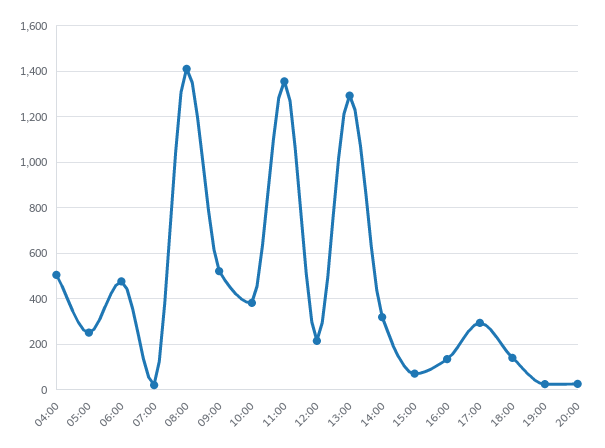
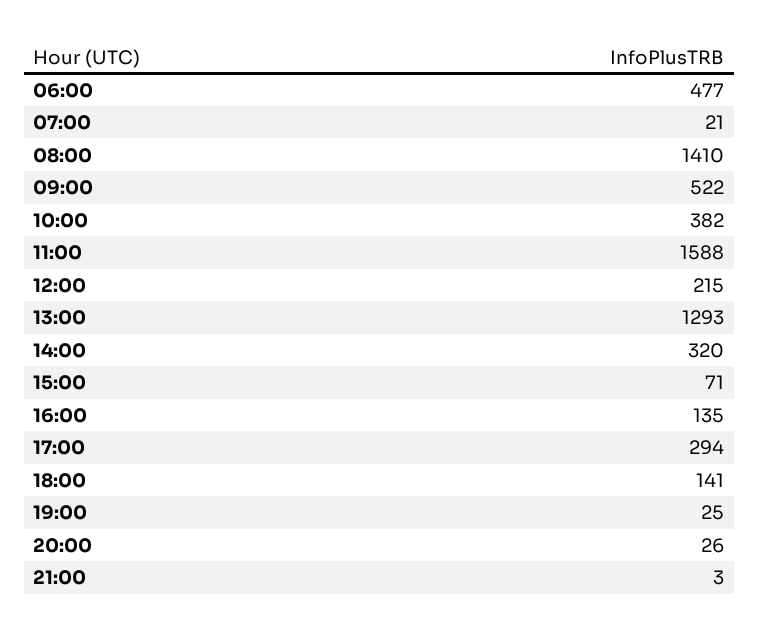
04:00: 500 -> none
05:00: 250 -> none
11:00: 1350 -> 1588
21:00: none -> 3

